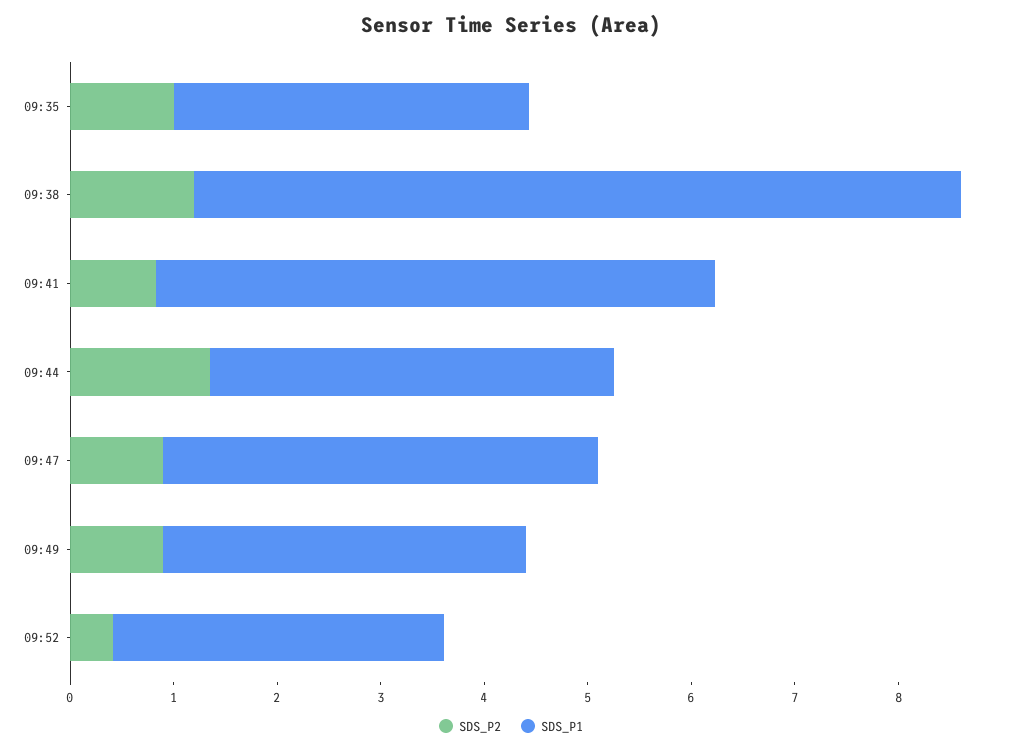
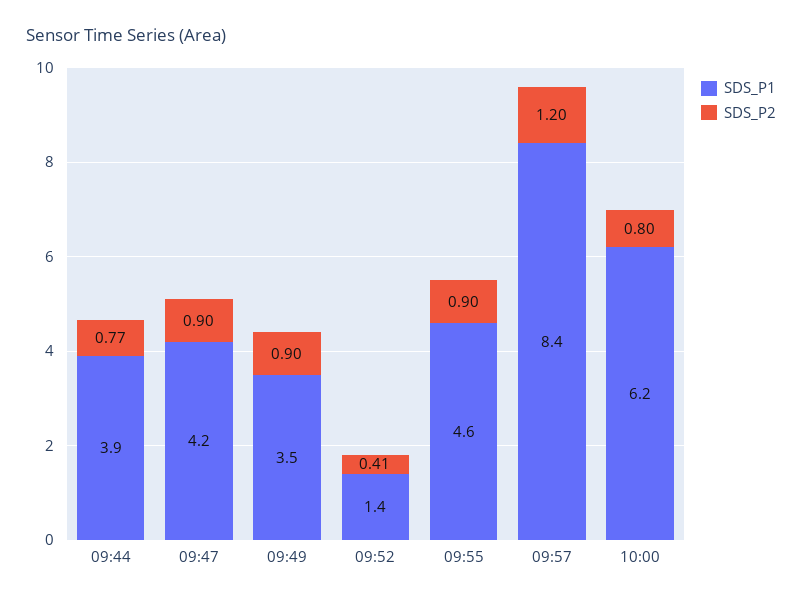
SDS_P2, 09:35: 1 -> none
SDS_P1, 09:35: 3.4 -> none
SDS_P2, 09:38: 1.2 -> none
SDS_P1, 09:38: 7.4 -> none
SDS_P2, 09:41: 0.8 -> none
SDS_P1, 09:41: 5.4 -> none
SDS_P2, 09:44: 1.4 -> 0.77
SDS_P1, 09:52: 3.2 -> 1.4
SDS_P1, 09:55: none -> 4.6
SDS_P2, 09:55: none -> 0.9
SDS_P1, 09:57: none -> 8.4
SDS_P2, 09:57: none -> 1.2
SDS_P1, 10:00: none -> 6.2
SDS_P2, 10:00: none -> 0.8

